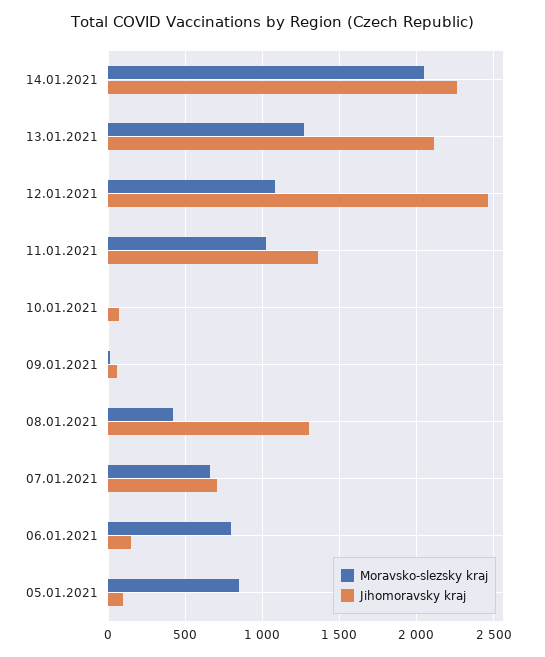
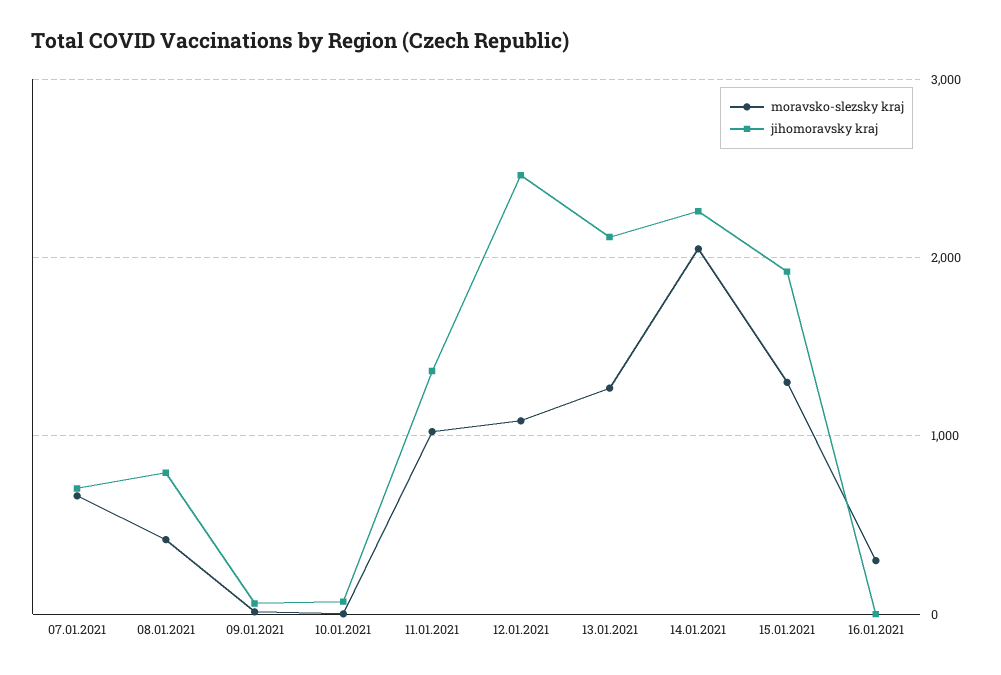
Jihomoravsky kraj, 08.01.2021: 1300 -> 800
Moravsko-slezsky kraj, 06.01.2021: 800 -> none
Jihomoravsky kraj, 06.01.2021: 150 -> none
Moravsko-slezsky kraj, 05.01.2021: 850 -> none
Jihomoravsky kraj, 05.01.2021: 100 -> none
Moravsko-slezsky kraj, 15.01.2021: none -> 1300
Jihomoravsky kraj, 15.01.2021: none -> 1900
Moravsko-slezsky kraj, 16.01.2021: none -> 300
Jihomoravsky kraj, 16.01.2021: none -> 0

